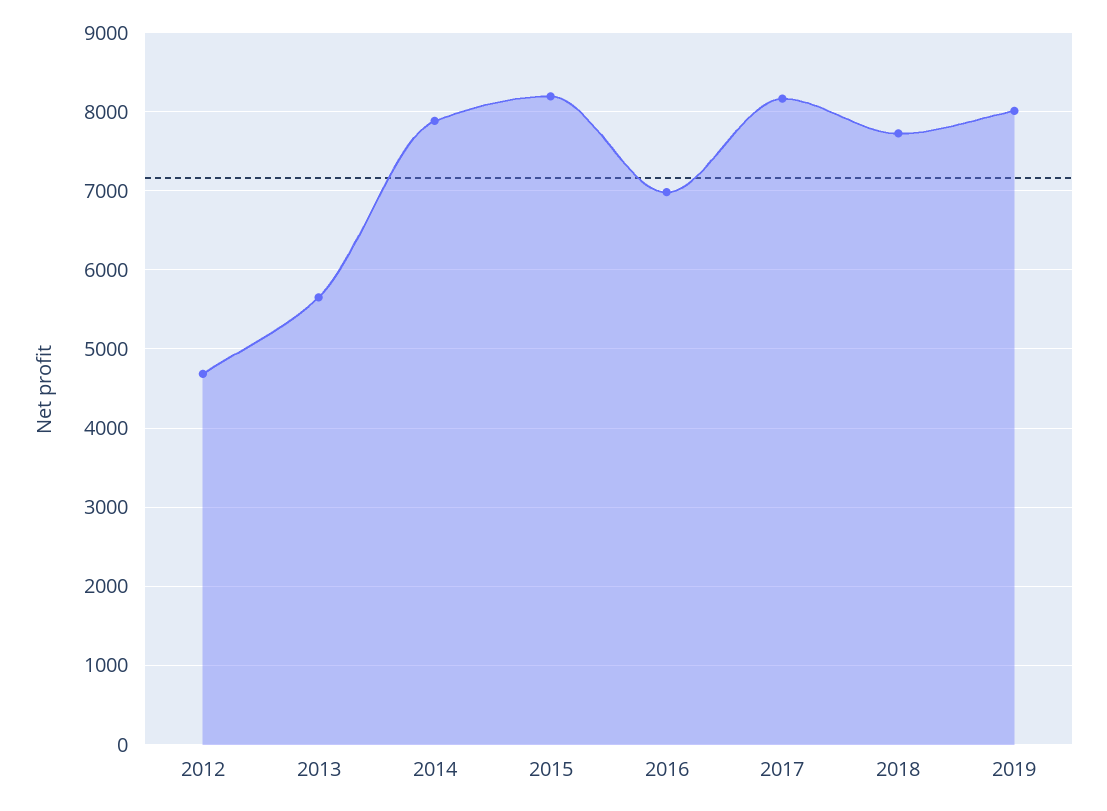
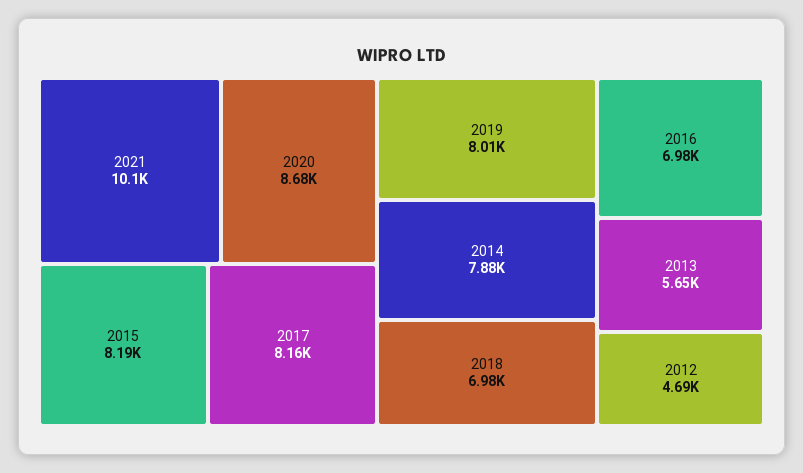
2018: 7700 -> 6980
2021: none -> 10100
2020: none -> 8680

